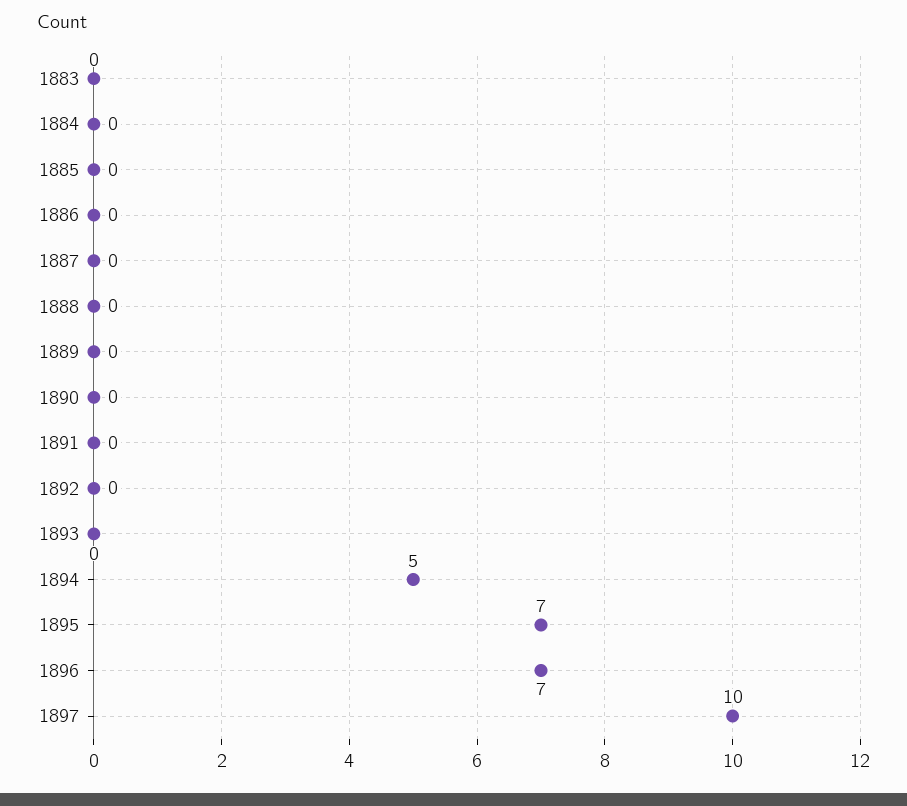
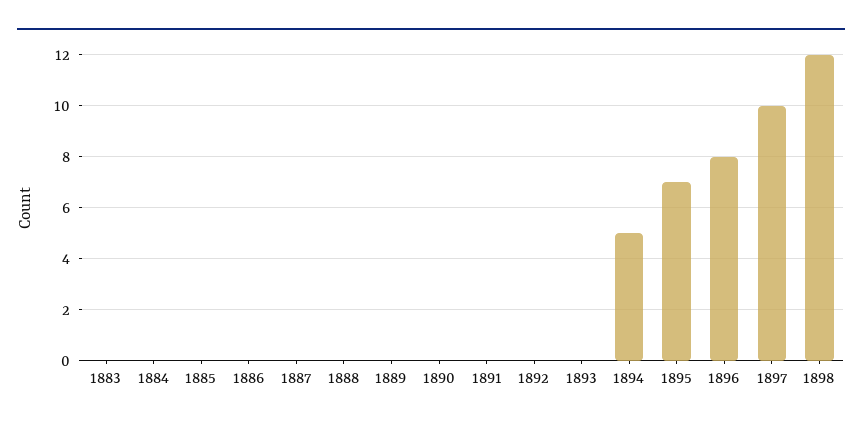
1896: 7 -> 8
1898: none -> 12

